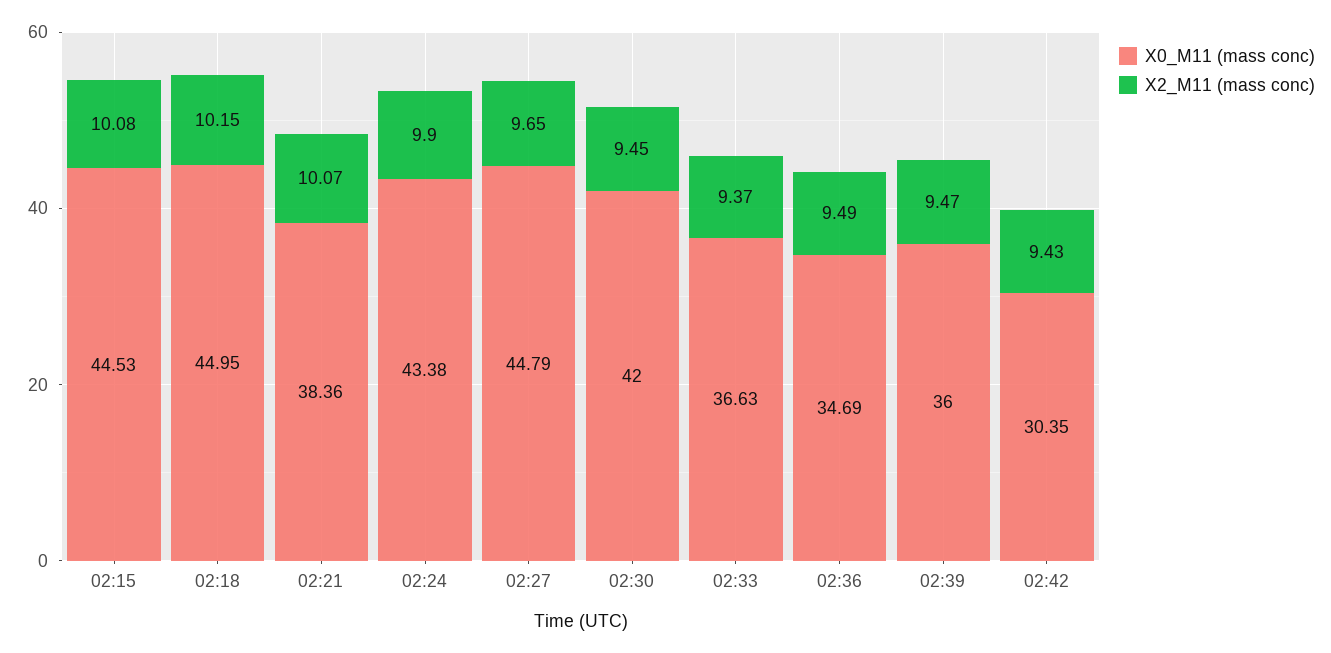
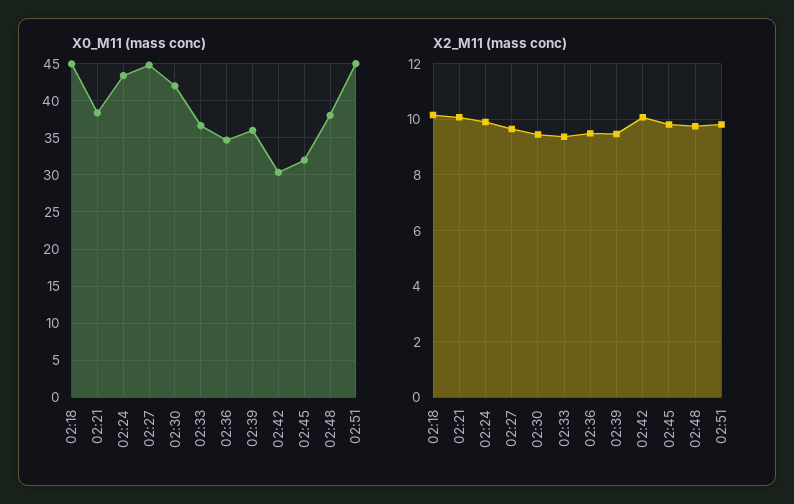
X0_M11 (mass conc), 02:15: 44.53 -> none
X2_M11 (mass conc), 02:15: 10.08 -> none
X2_M11 (mass conc), 02:42: 9.43 -> 10
X0_M11 (mass conc), 02:45: none -> 32
X0_M11 (mass conc), 02:48: none -> 38
X0_M11 (mass conc), 02:51: none -> 45
X2_M11 (mass conc), 02:45: none -> 9.75
X2_M11 (mass conc), 02:48: none -> 9.75
X2_M11 (mass conc), 02:51: none -> 9.75

